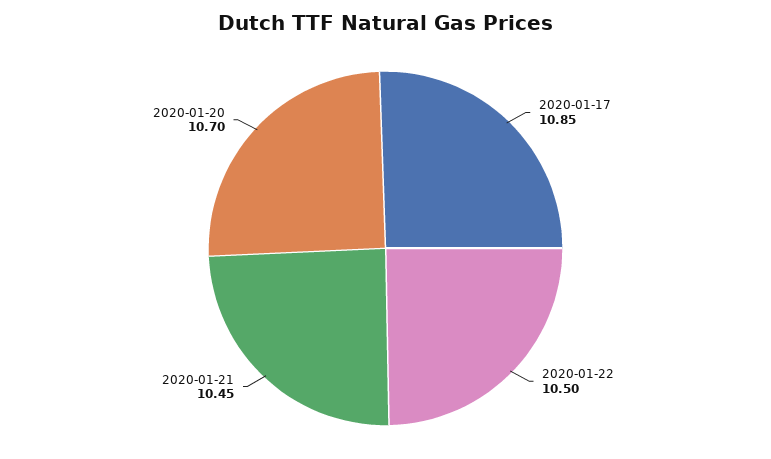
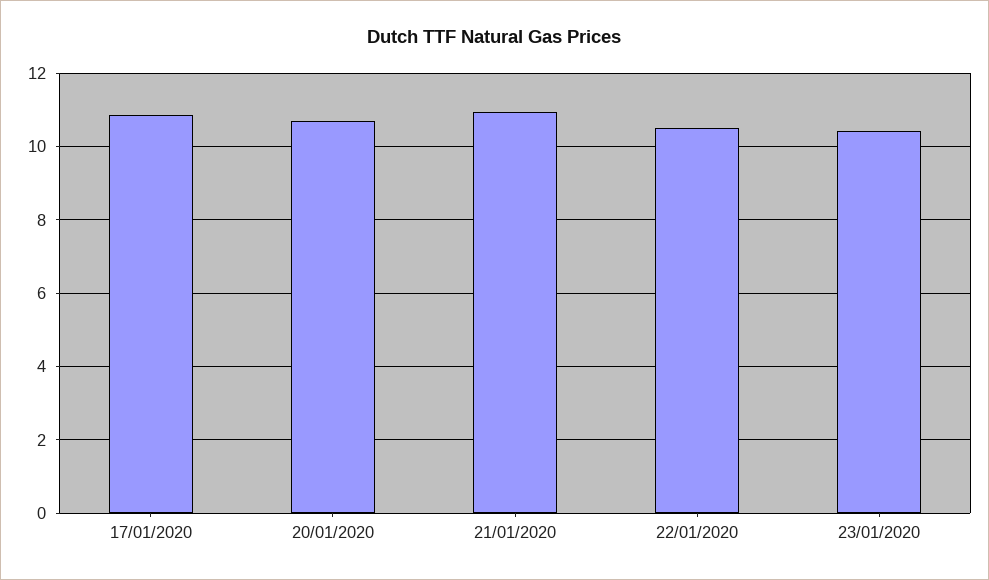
2020-01-21: 10.45 -> 11
23/01/2020: none -> 10.4

